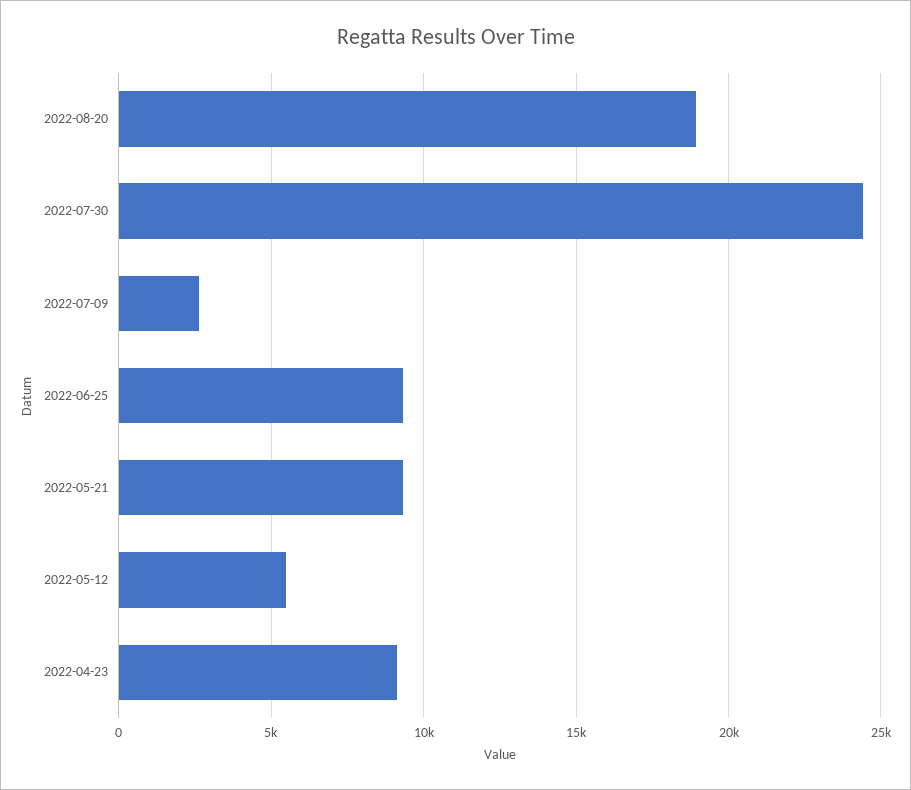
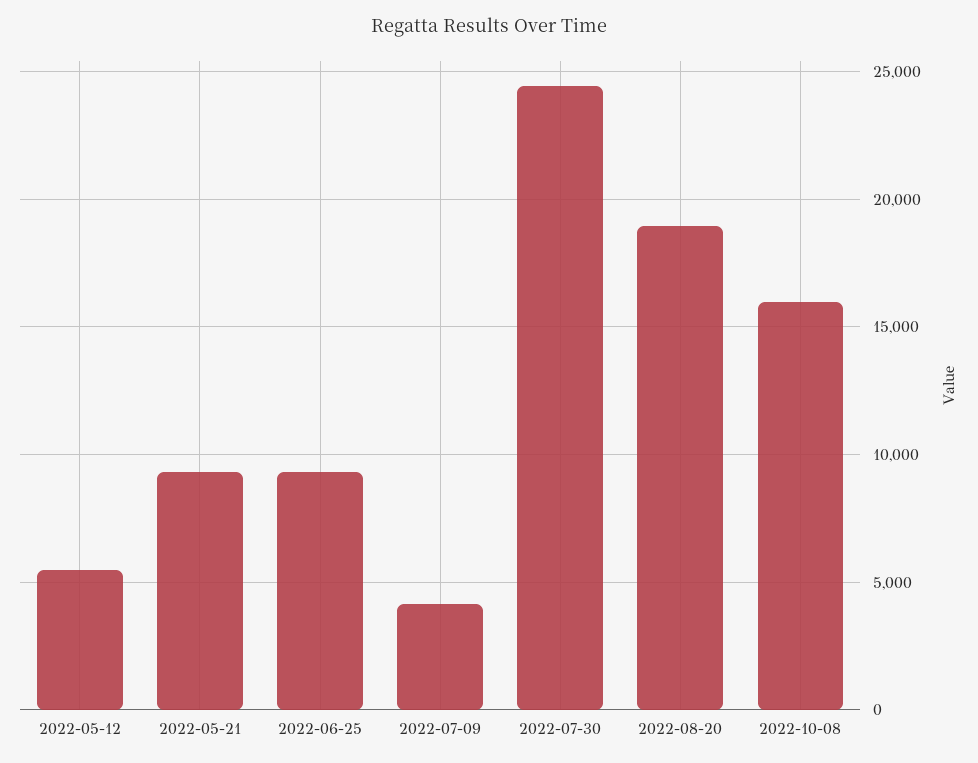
2022-07-09: 2500 -> 4000
2022-04-23: 9000 -> none
2022-10-08: none -> 16000

